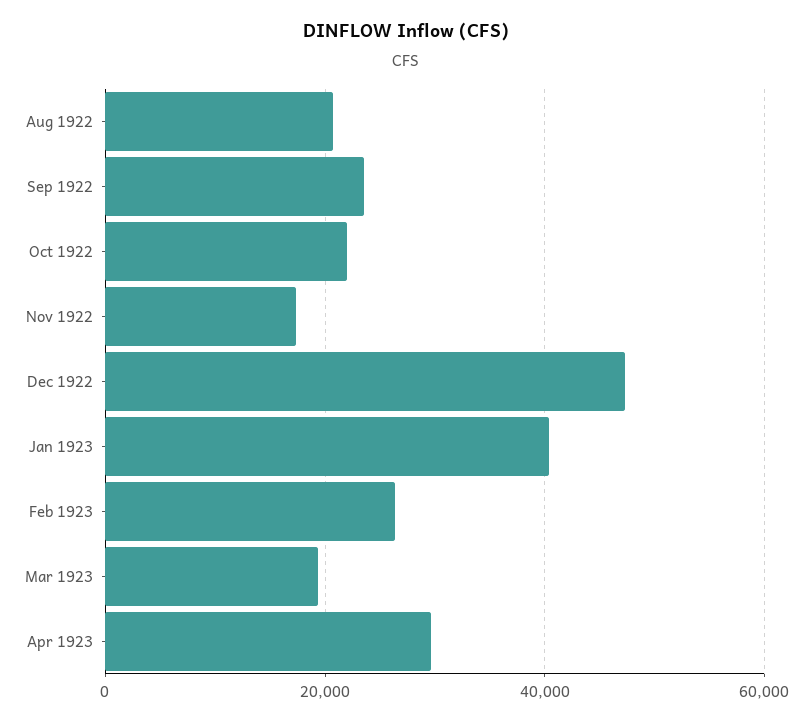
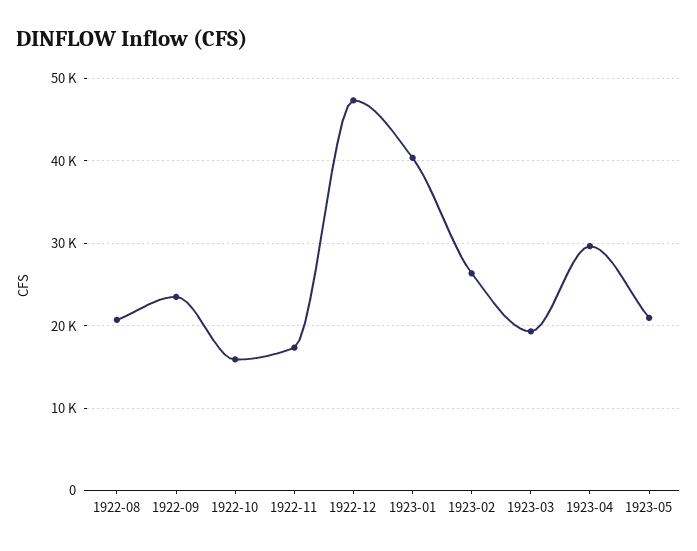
Oct 1922: 22000 -> 16000
1923-05: none -> 21000

